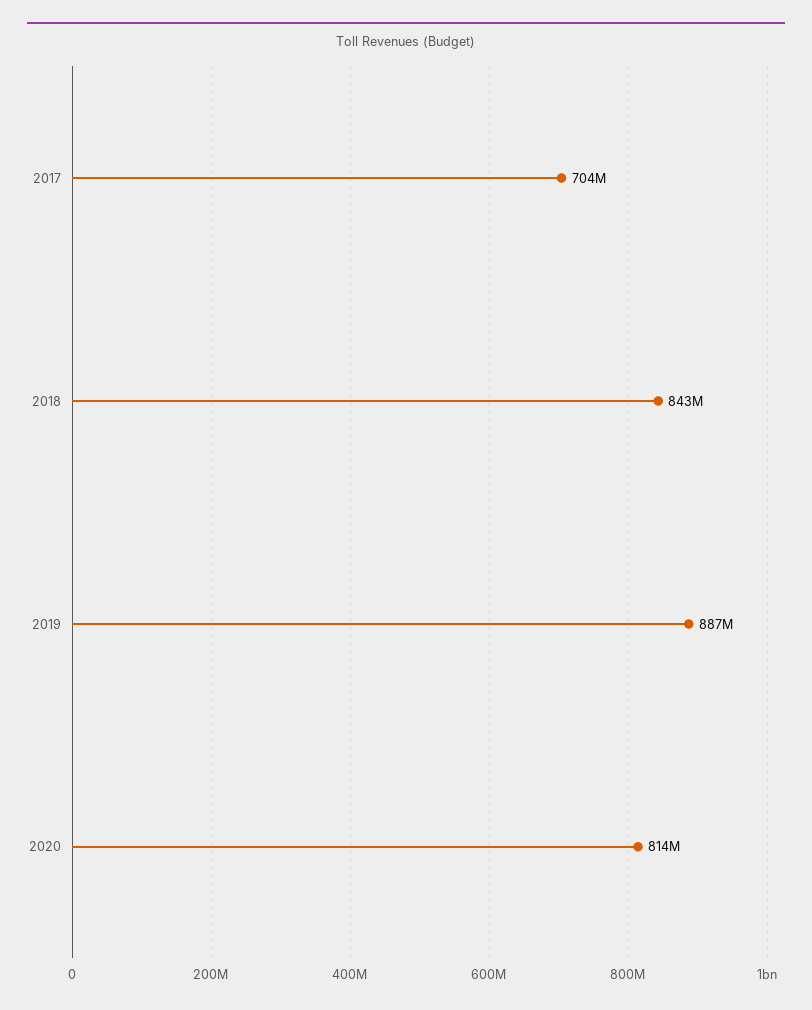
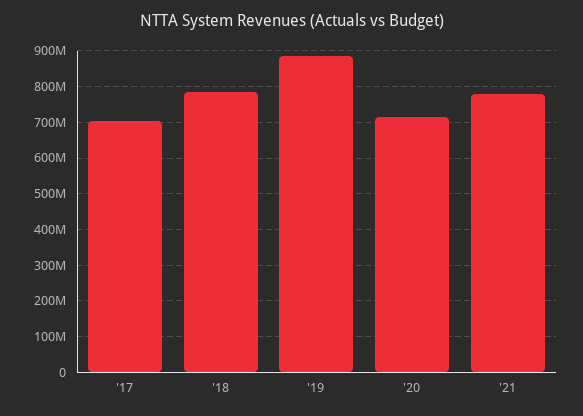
2018: 843000000 -> 780000000
2020: 814000000 -> 720000000
'21: none -> 780000000

